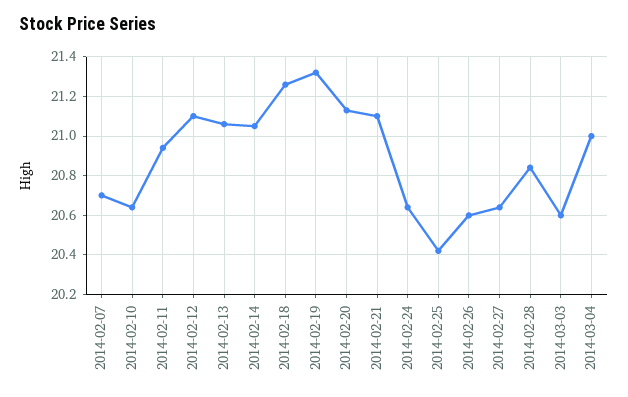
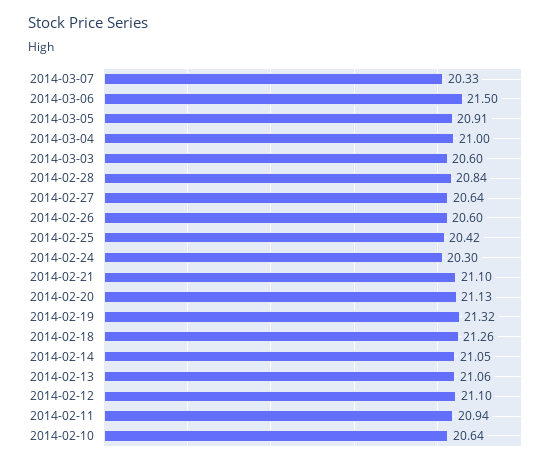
2014-02-07: 20.7 -> none
2014-02-24: 20.65 -> 20.3
2014-03-07: none -> 20.33
2014-03-06: none -> 21.5
2014-03-05: none -> 20.91

